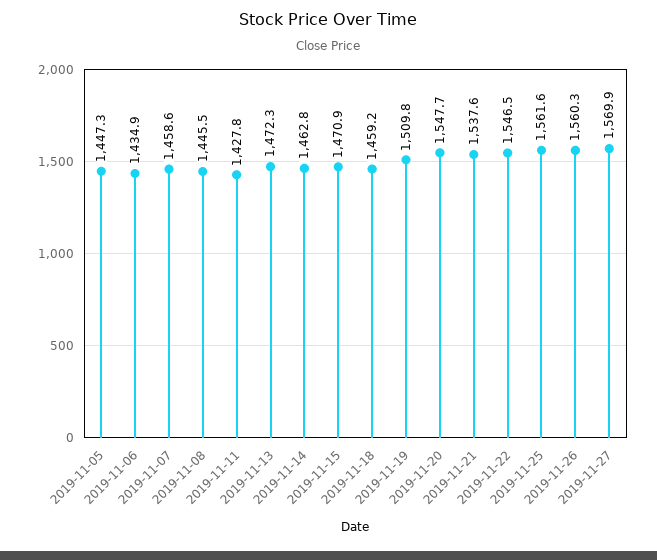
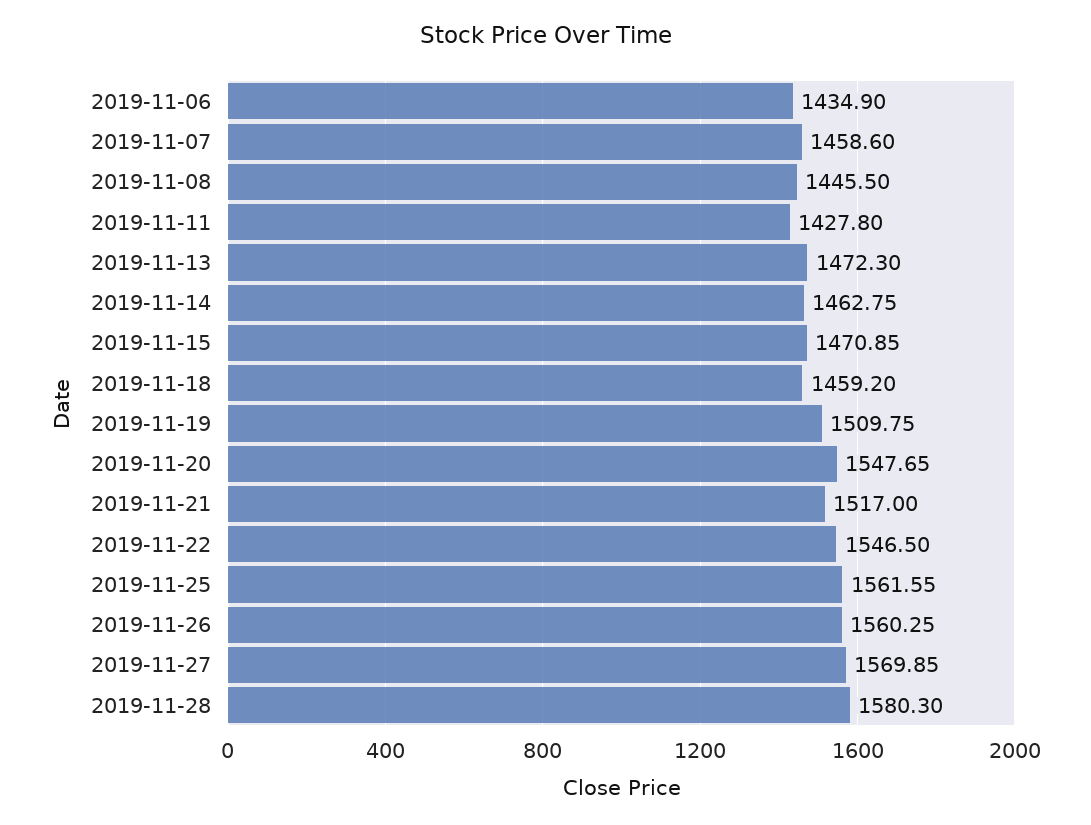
2019-11-05: 1447.3 -> none
2019-11-21: 1537.6 -> 1517
2019-11-28: none -> 1580.3

